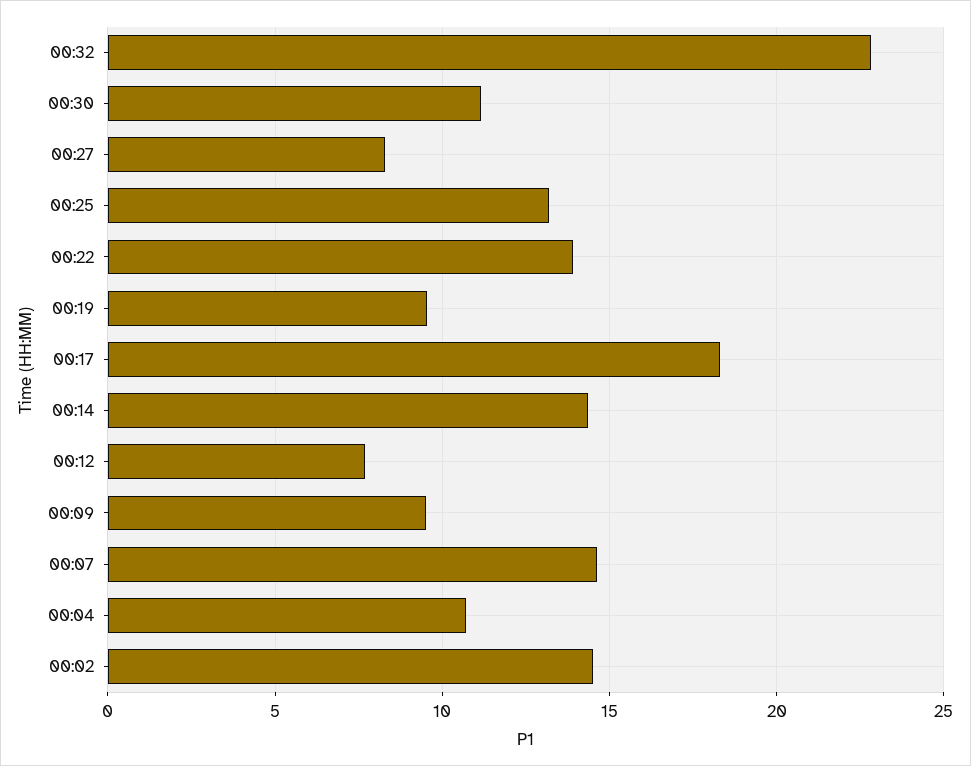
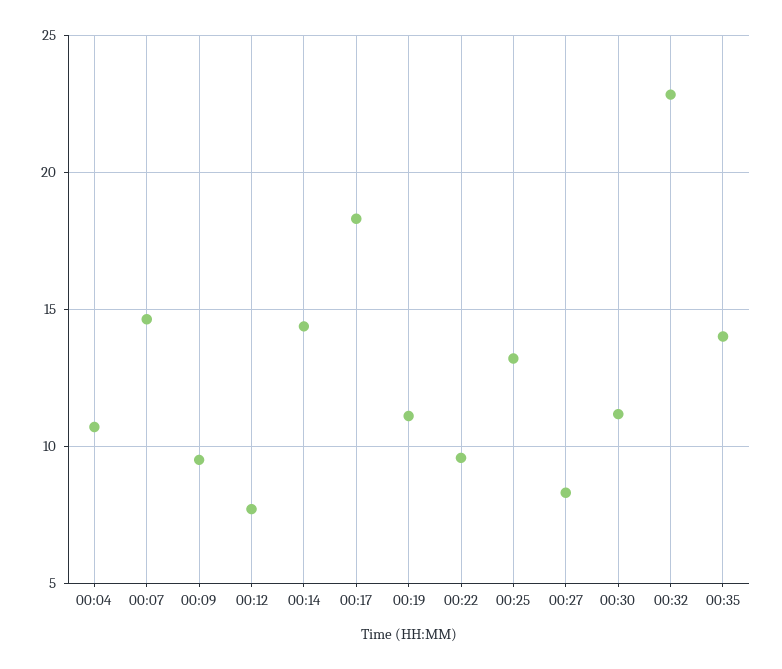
00:22: 14 -> 9.5
00:19: 9.5 -> 11
00:02: 14.5 -> none
00:35: none -> 14

